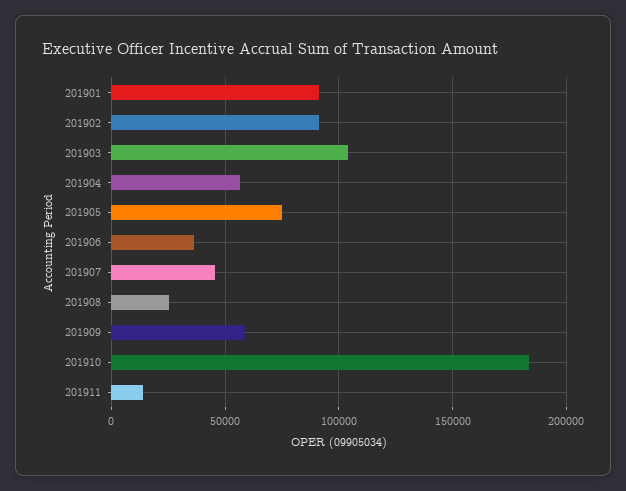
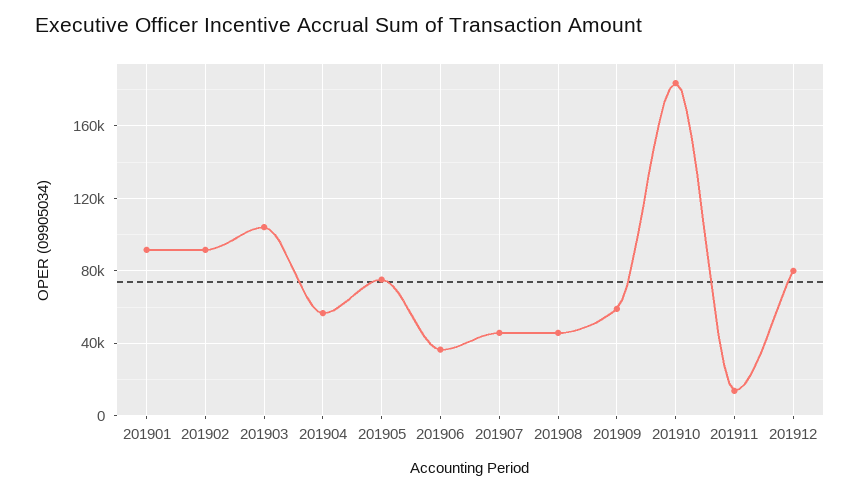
201908: 25000 -> 45000
201912: none -> 80000

